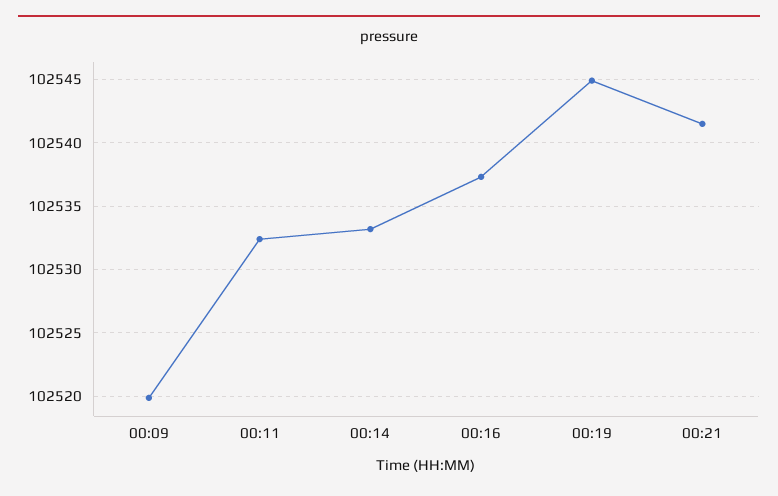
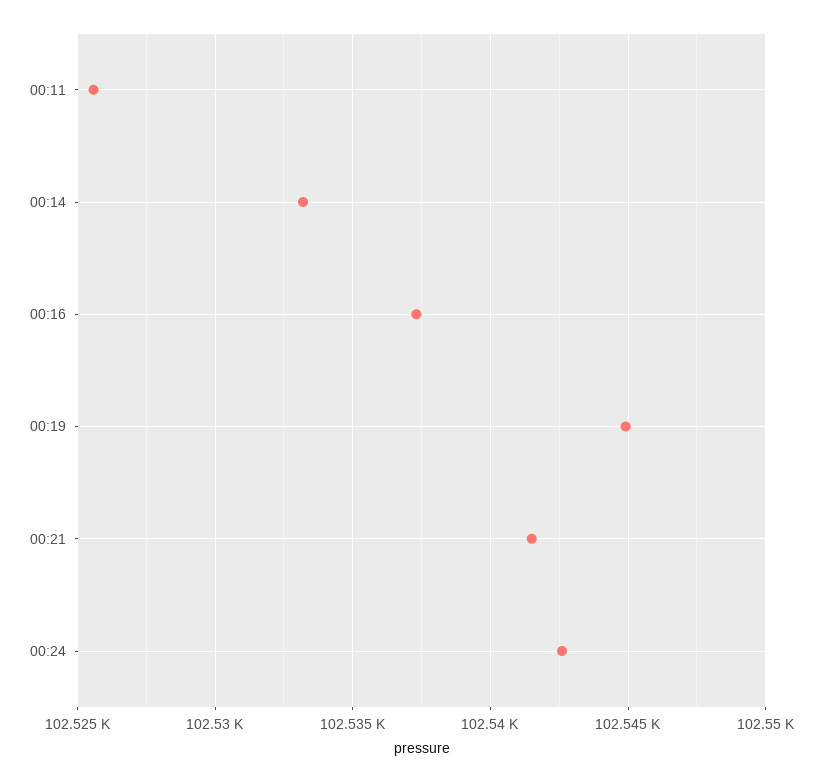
00:09: 102520 -> none
00:11: 102532.5 -> 102525.5
00:24: none -> 102542.5

